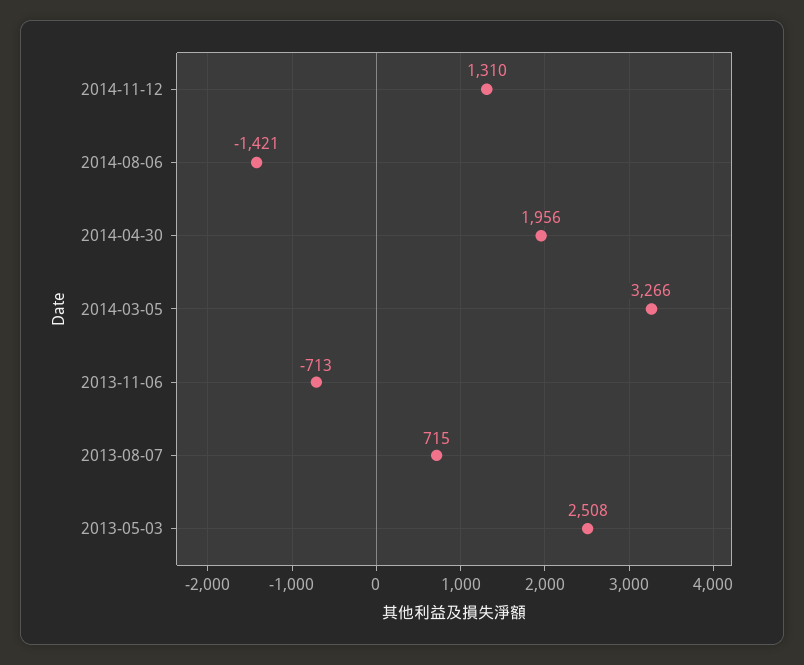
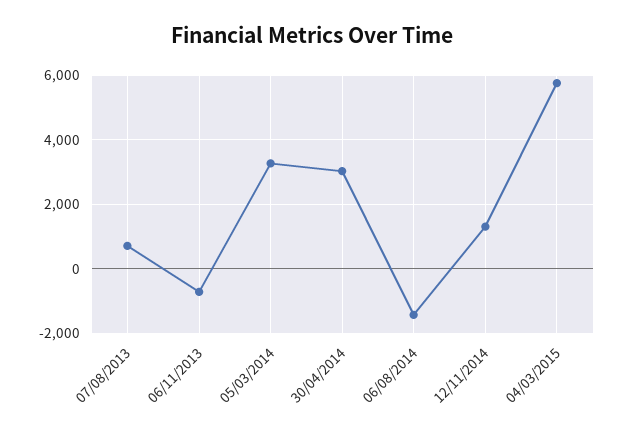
2014-04-30: 1956 -> 3000
2013-05-03: 2508 -> none
04/03/2015: none -> 5800

